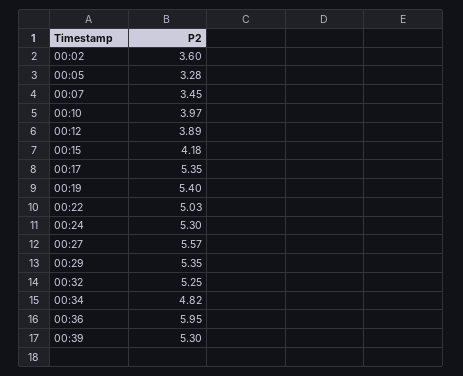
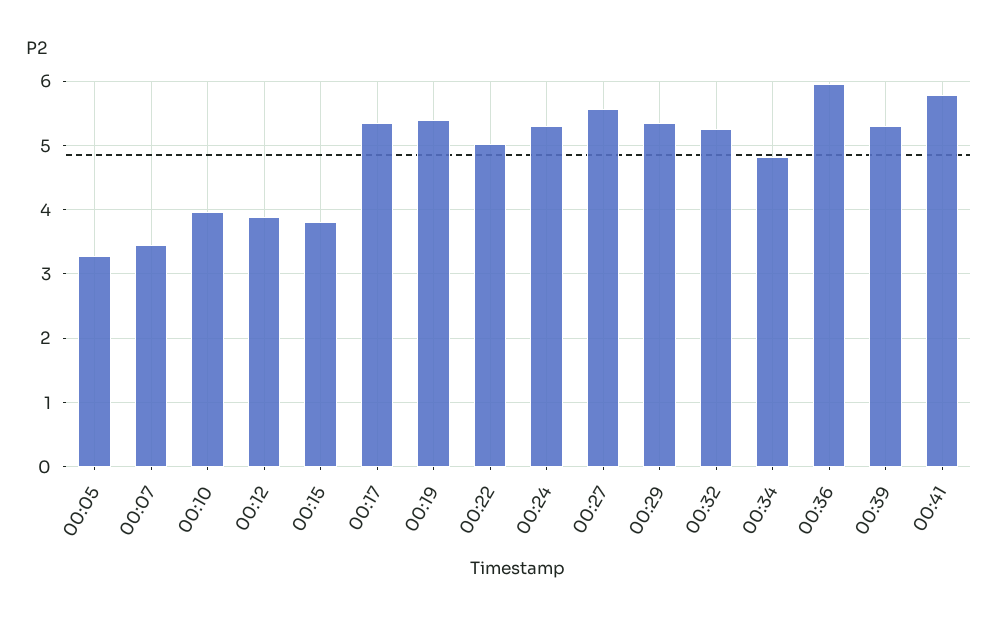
00:02: 3.6 -> none
00:15: 4.18 -> 3.8
00:41: none -> 5.8

